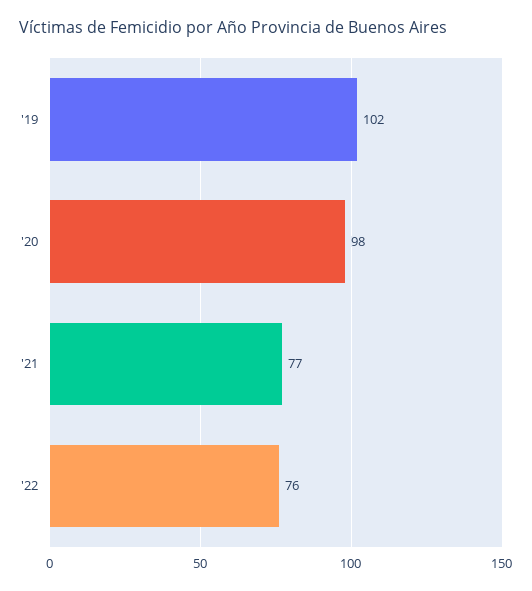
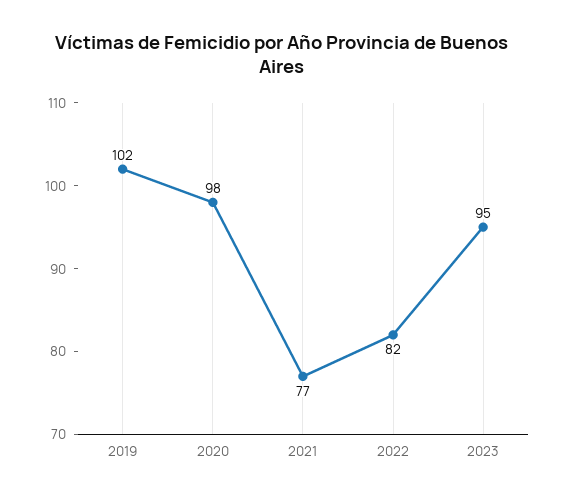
'22: 76 -> 82
2023: none -> 95

